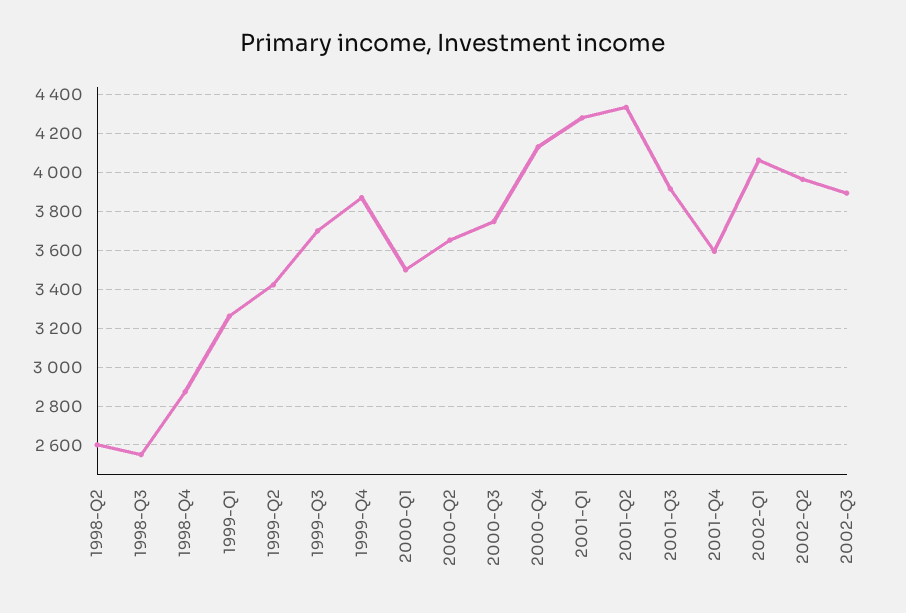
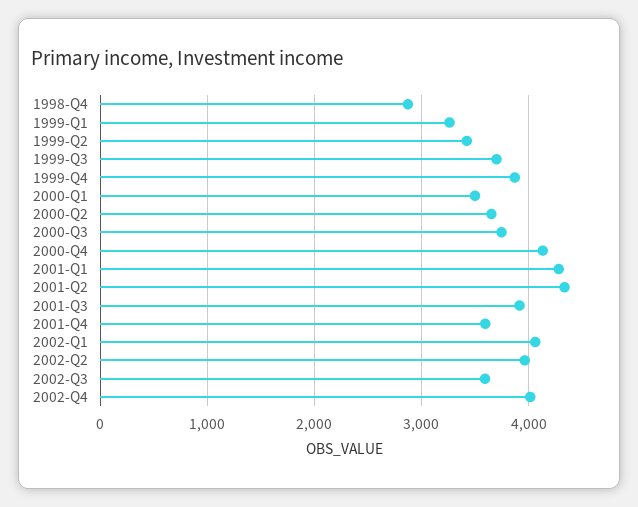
1998-Q2: 2600 -> none
1998-Q3: 2550 -> none
2002-Q3: 3900 -> 3600
2002-Q4: none -> 4000

